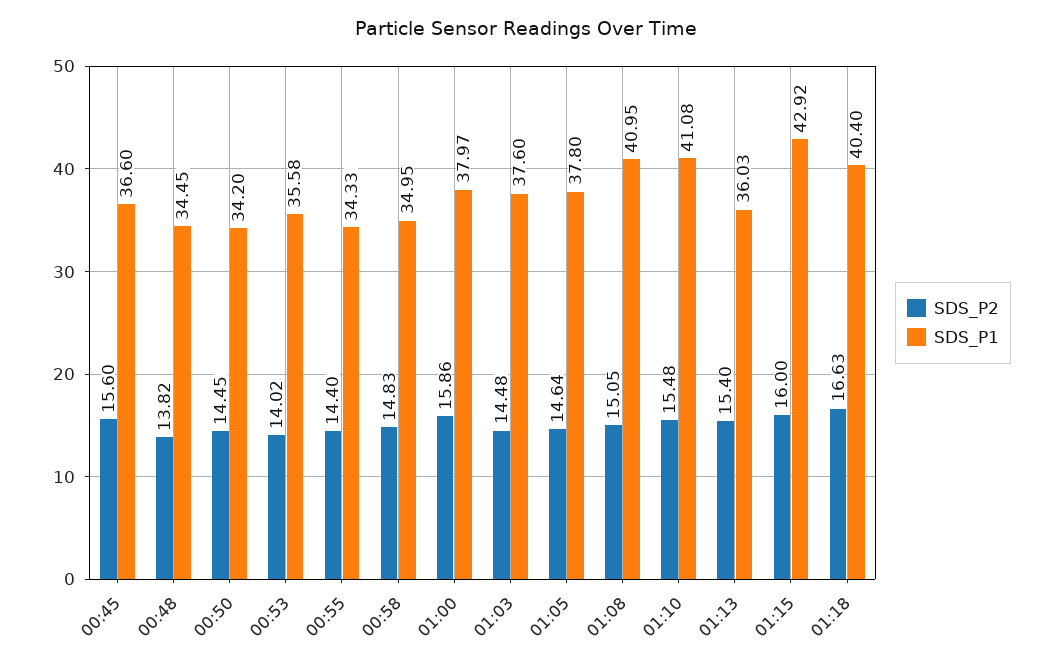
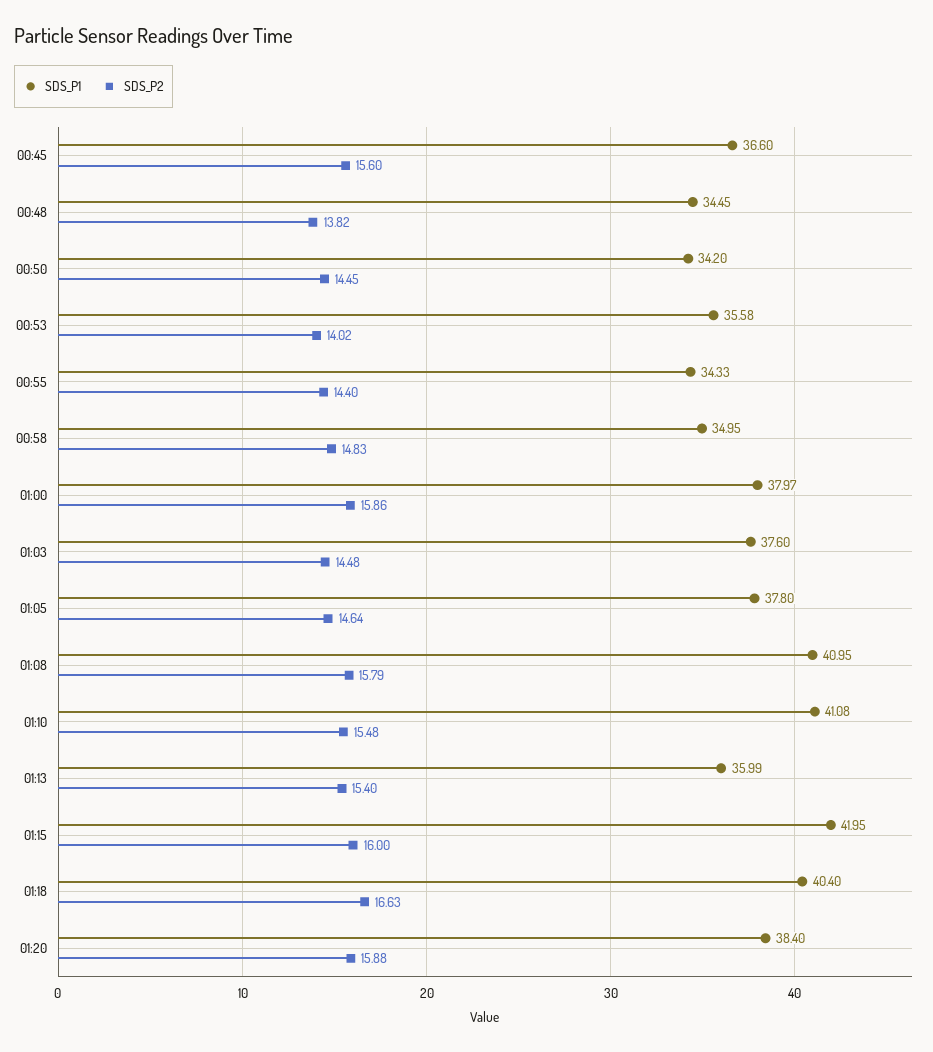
SDS_P2, 01:08: 15.05 -> 15.79
SDS_P1, 01:13: 36.03 -> 35.99
SDS_P1, 01:15: 42.92 -> 41.95
SDS_P1, 01:20: none -> 38.4
SDS_P2, 01:20: none -> 15.88

